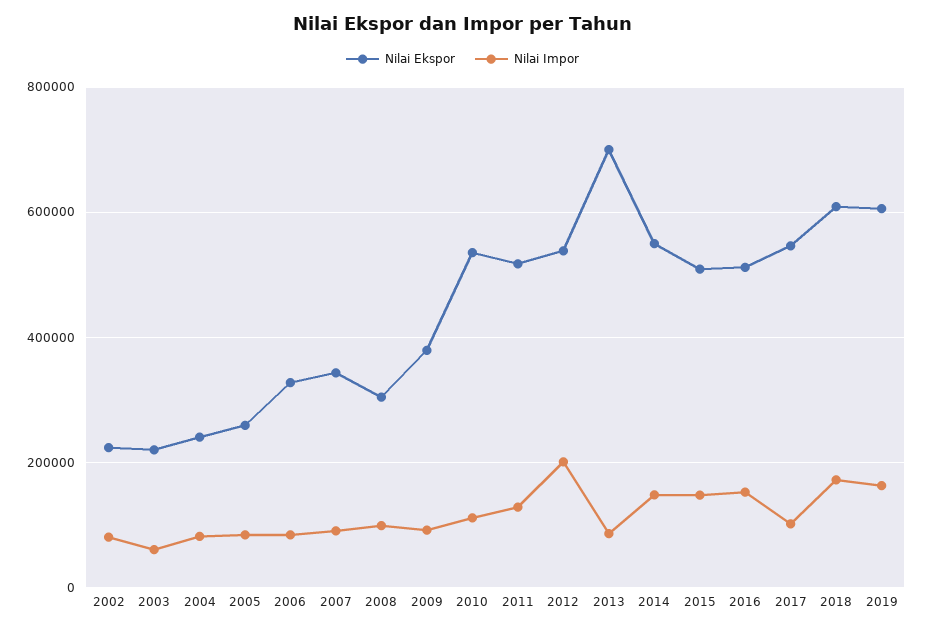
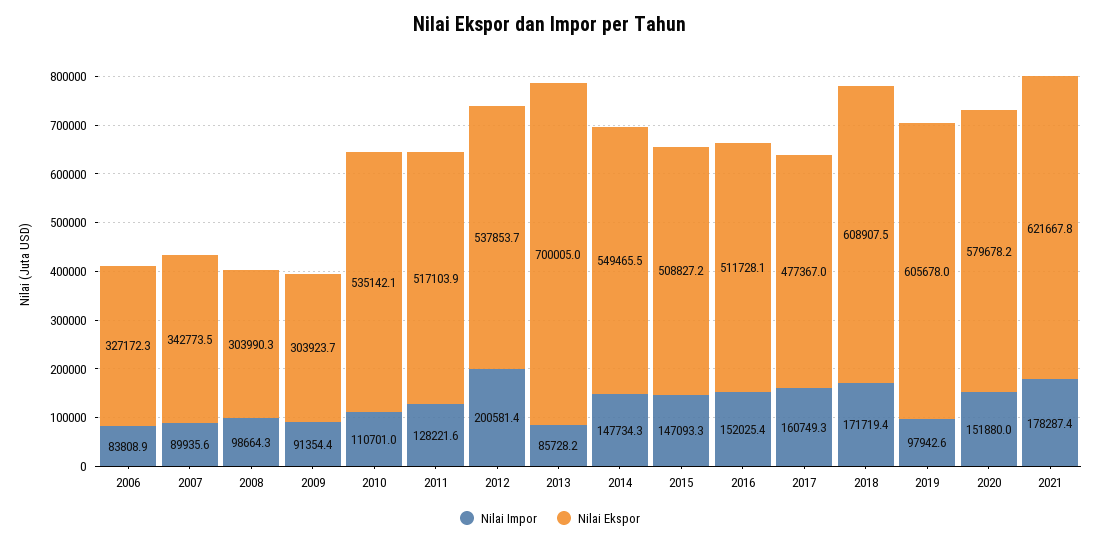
Nilai Ekspor, 2002: 220000 -> none
Nilai Impor, 2002: 80000 -> none
Nilai Ekspor, 2003: 220000 -> none
Nilai Impor, 2003: 60000 -> none
Nilai Ekspor, 2004: 240000 -> none
Nilai Impor, 2004: 80000 -> none
Nilai Ekspor, 2005: 260000 -> none
Nilai Impor, 2005: 80000 -> none
Nilai Ekspor, 2009: 380000 -> 303923.7
Nilai Ekspor, 2017: 540000 -> 477367
Nilai Impor, 2017: 100000 -> 160749.3
Nilai Impor, 2019: 160000 -> 97942.6
Nilai Impor, 2020: none -> 151880
Nilai Ekspor, 2020: none -> 579678.2
Nilai Impor, 2021: none -> 178287.4
Nilai Ekspor, 2021: none -> 621667.8

